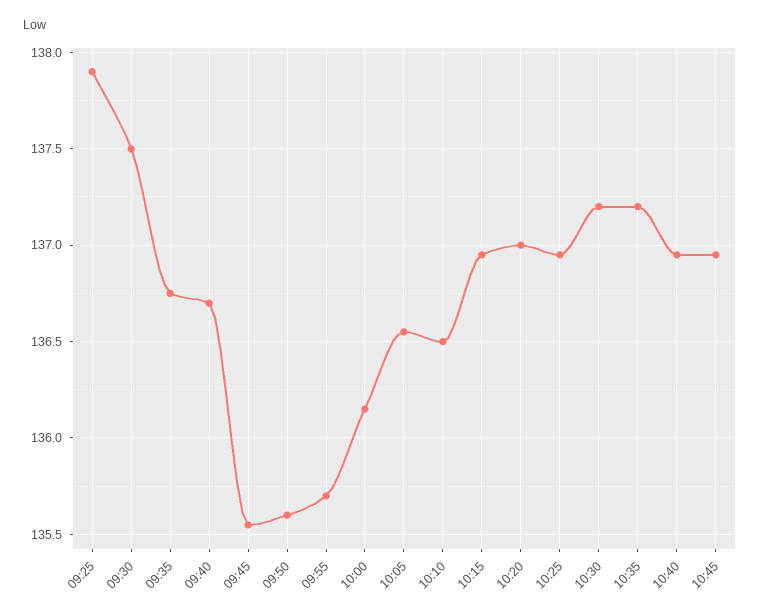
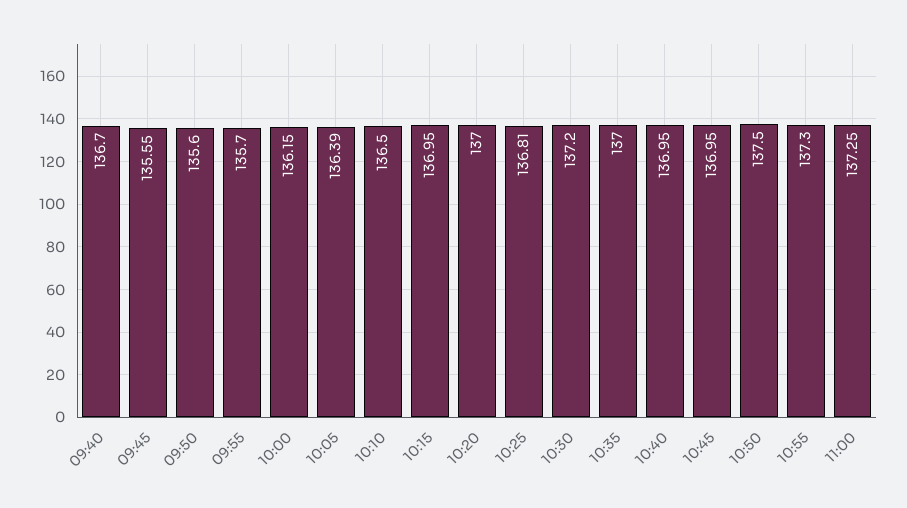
09:25: 137.9 -> none
09:30: 137.5 -> none
09:35: 136.75 -> none
10:05: 136.55 -> 136.39
10:25: 136.95 -> 136.81
10:35: 137.2 -> 137
10:50: none -> 137.5
10:55: none -> 137.3
11:00: none -> 137.25

